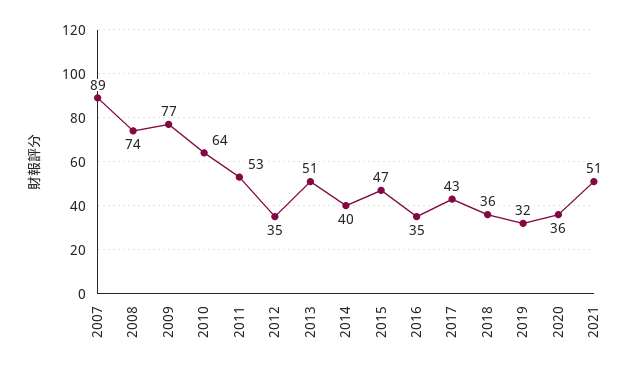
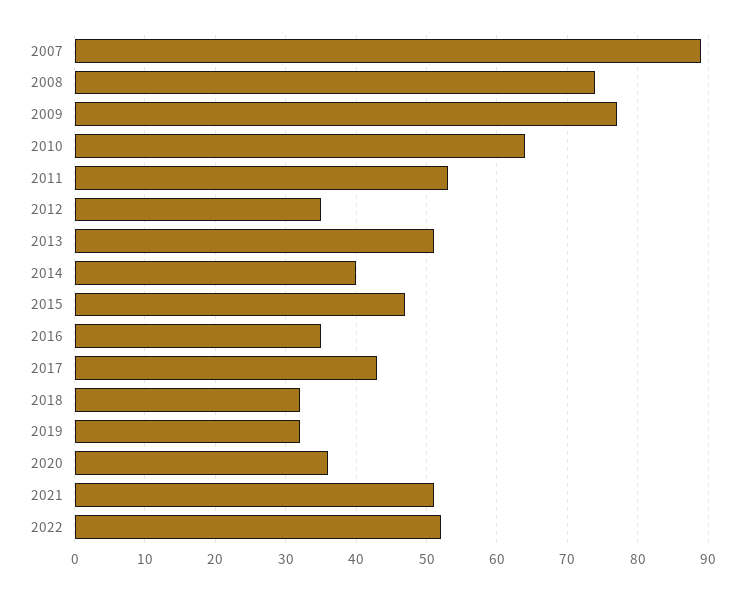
2018: 36 -> 32
2022: none -> 52

